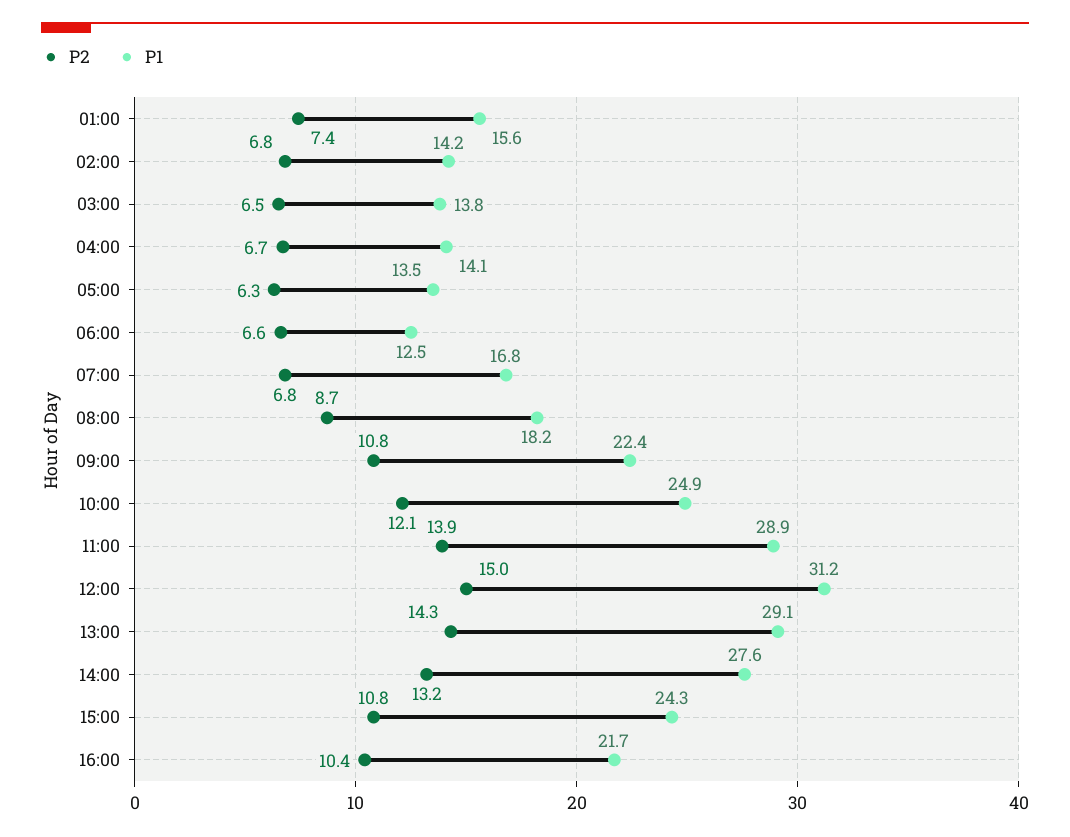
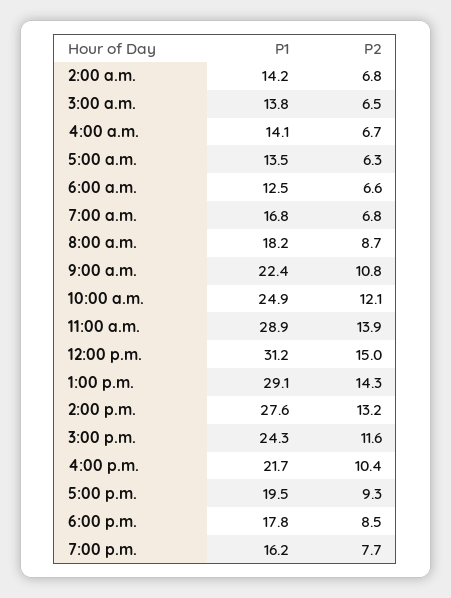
P2, 01:00: 7.4 -> none
P1, 01:00: 15.6 -> none
P2, 15:00: 10.8 -> 11.6
P1, 5:00 p.m.: none -> 19.5
P2, 5:00 p.m.: none -> 9.3
P1, 6:00 p.m.: none -> 17.8
P2, 6:00 p.m.: none -> 8.5
P1, 7:00 p.m.: none -> 16.2
P2, 7:00 p.m.: none -> 7.7

